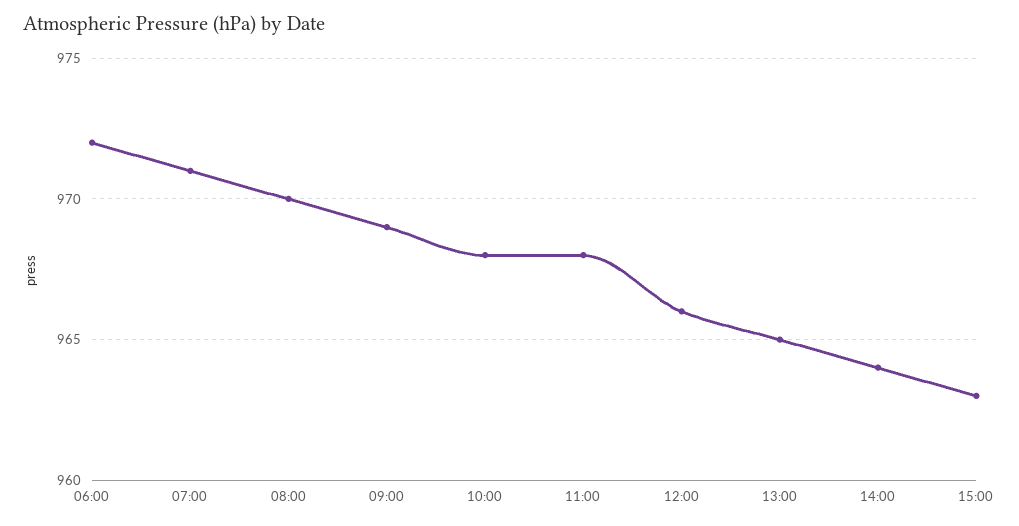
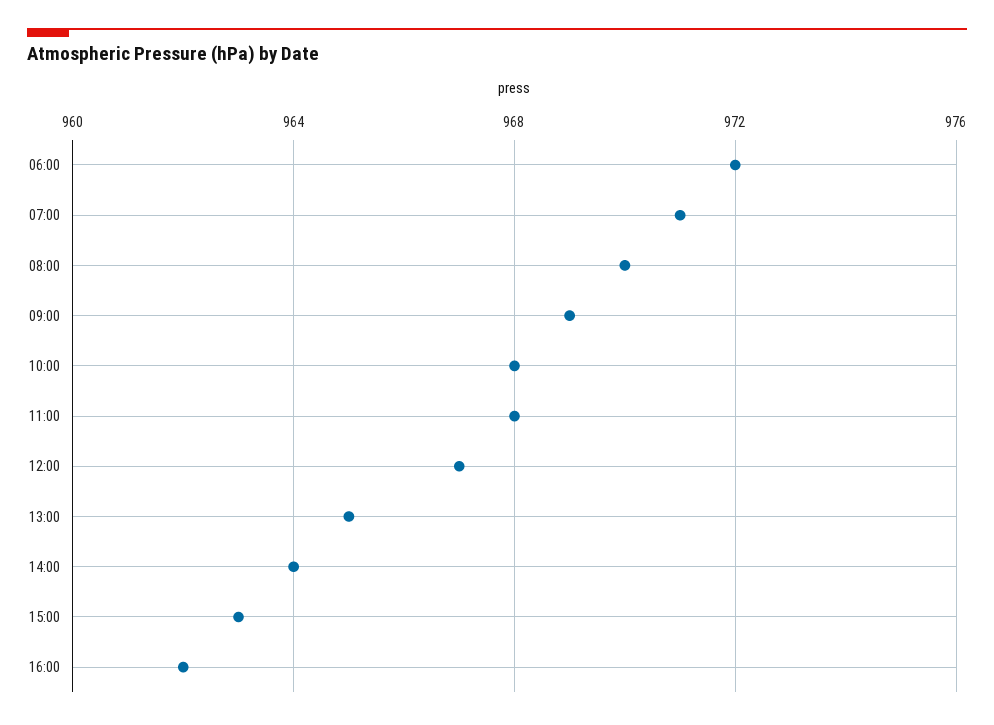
12:00: 966 -> 967
16:00: none -> 962

